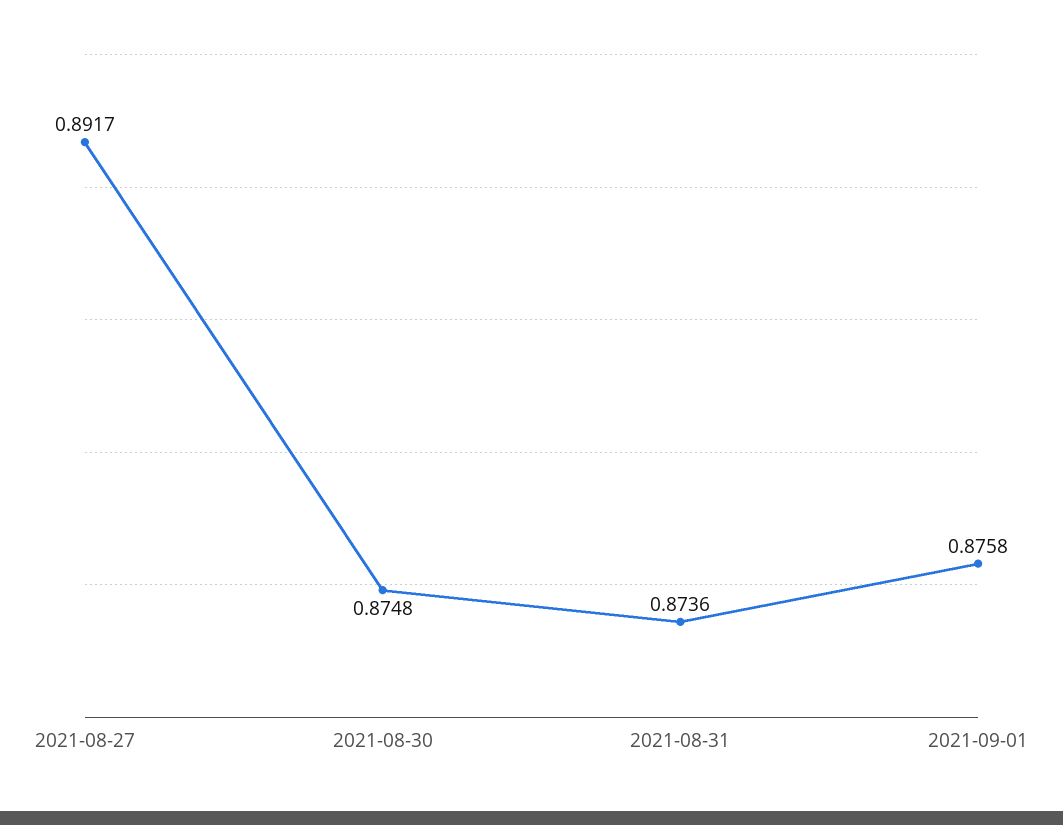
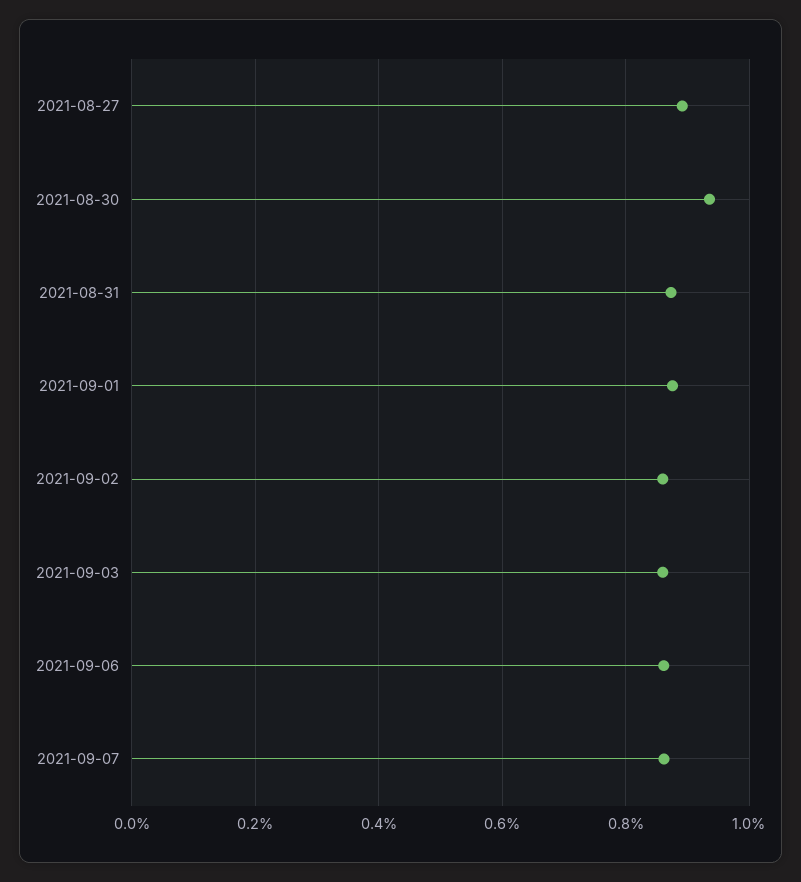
2021-08-30: 0.8748 -> 0.94
2021-09-02: none -> 0.86
2021-09-03: none -> 0.86
2021-09-06: none -> 0.86
2021-09-07: none -> 0.86

